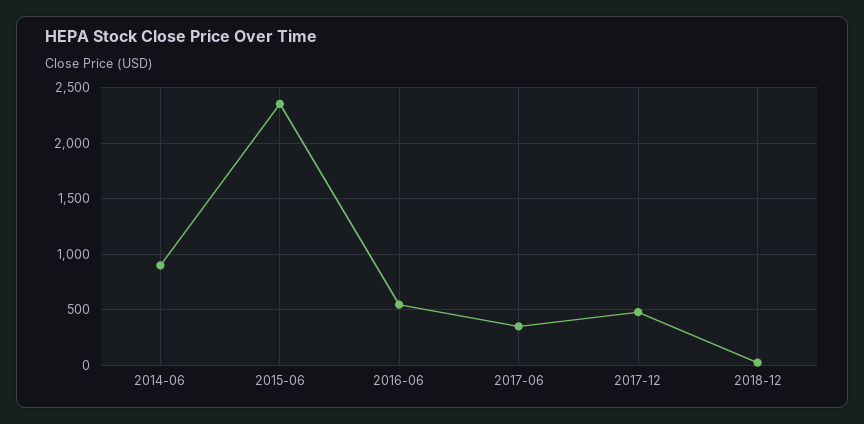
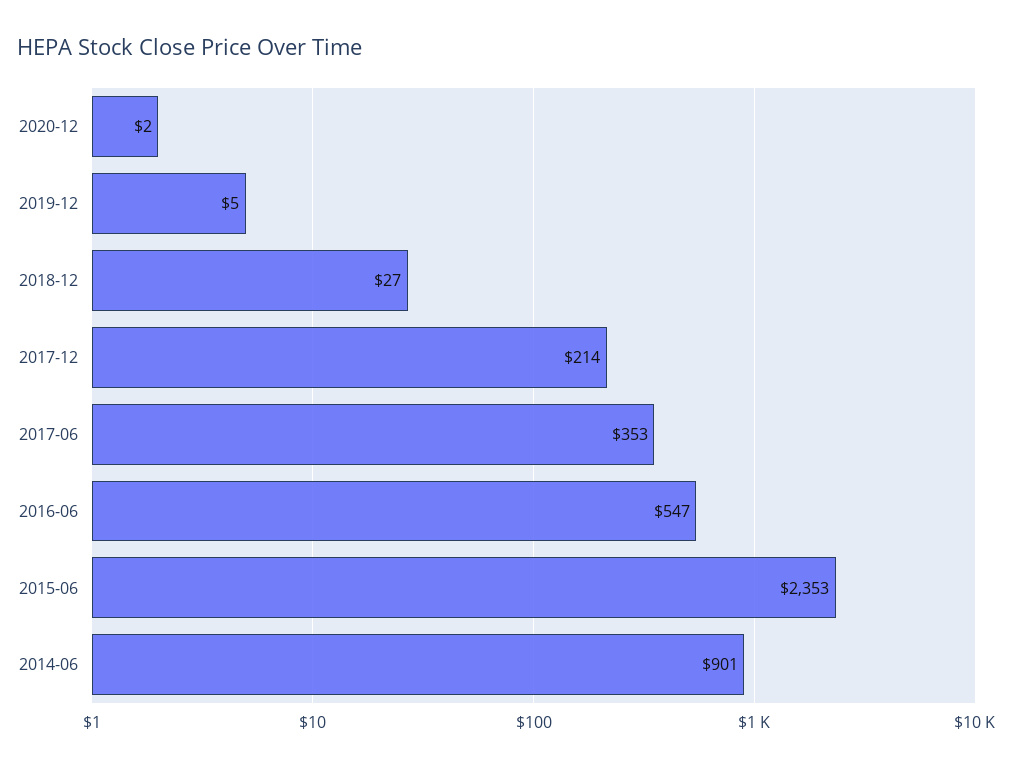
2017-12: 500 -> 214
2020-12: none -> 2
2019-12: none -> 5

